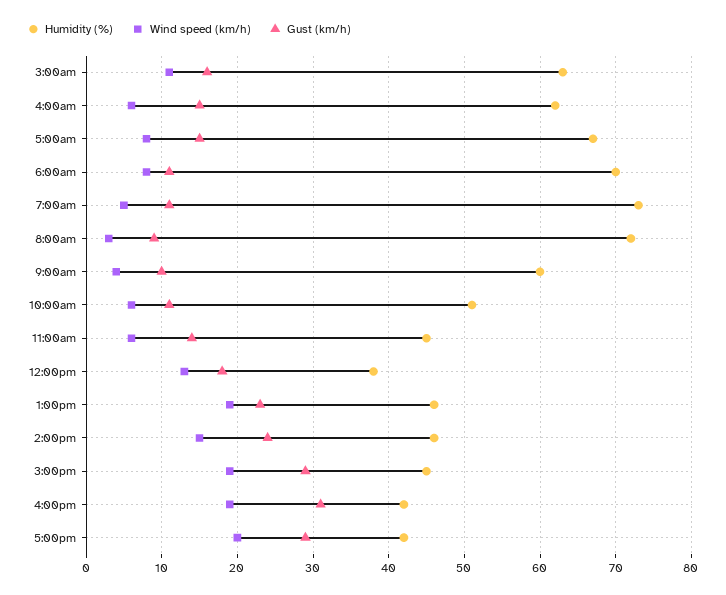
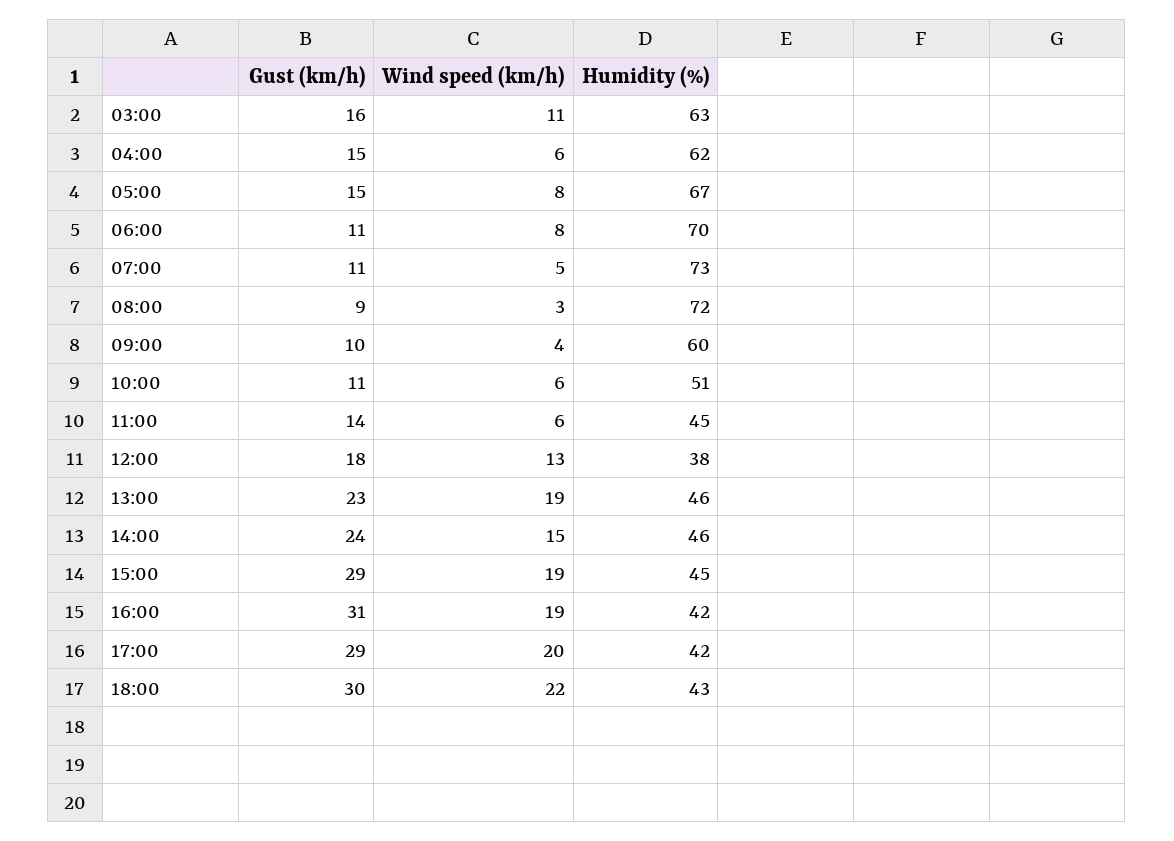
Gust (km/h), 18:00: none -> 30
Wind speed (km/h), 18:00: none -> 22
Humidity (%), 18:00: none -> 43

